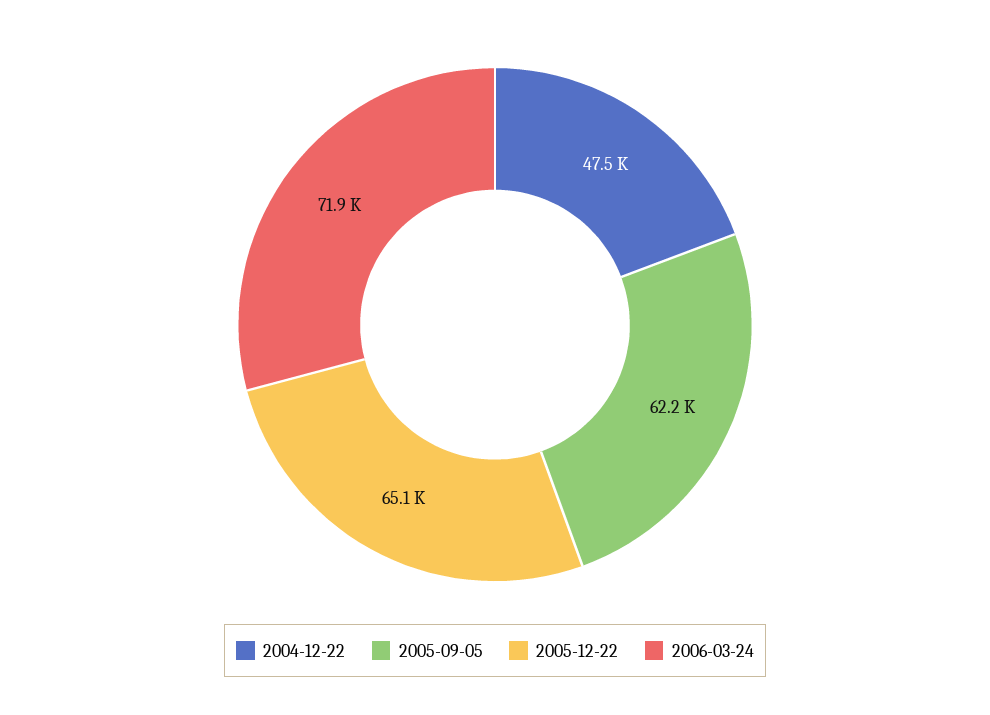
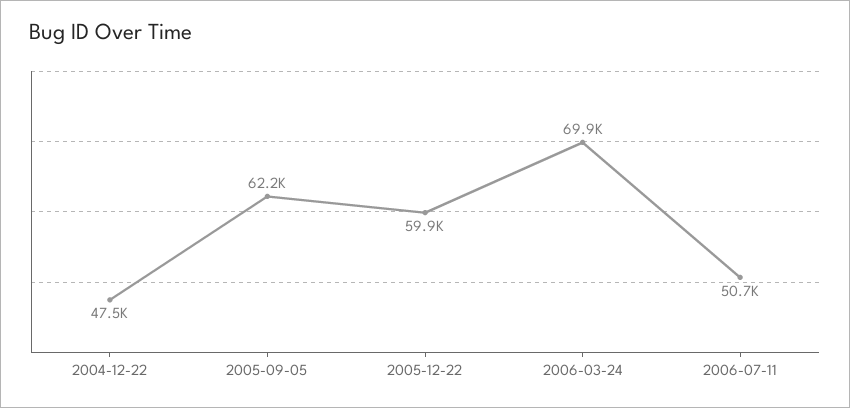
2005-12-22: 65100 -> 59900
2006-03-24: 71900 -> 69900
2006-07-11: none -> 50700

